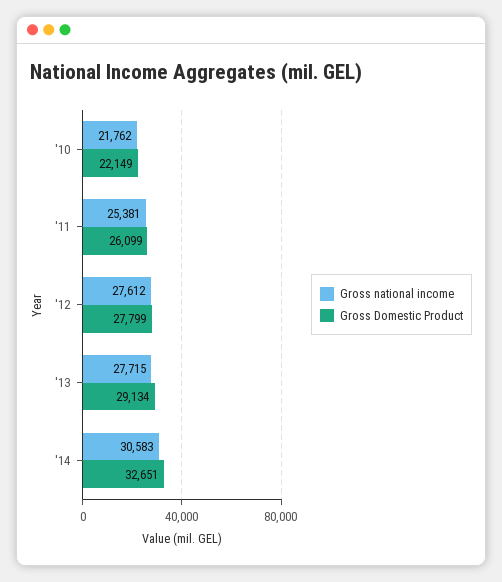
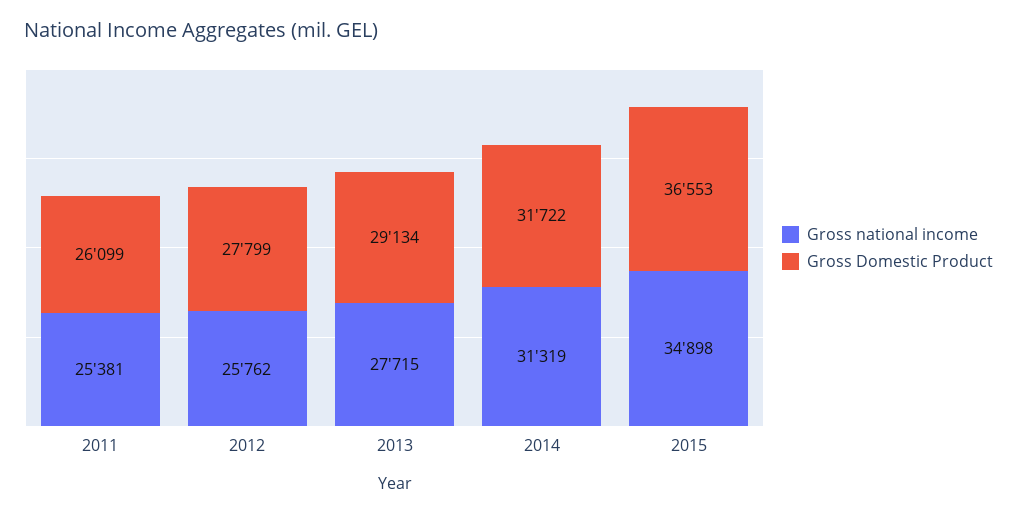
Gross national income, '10: 21762 -> none
Gross Domestic Product, '10: 22149 -> none
Gross national income, '12: 27612 -> 25762
Gross national income, '14: 30583 -> 31319
Gross Domestic Product, '14: 32651 -> 31722
Gross national income, 2015: none -> 34898
Gross Domestic Product, 2015: none -> 36553

